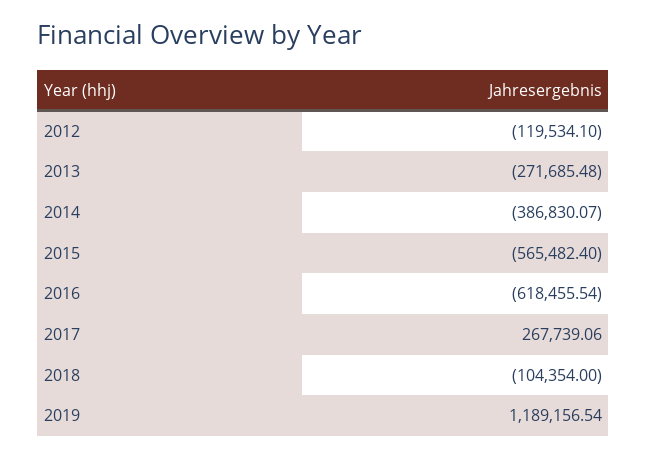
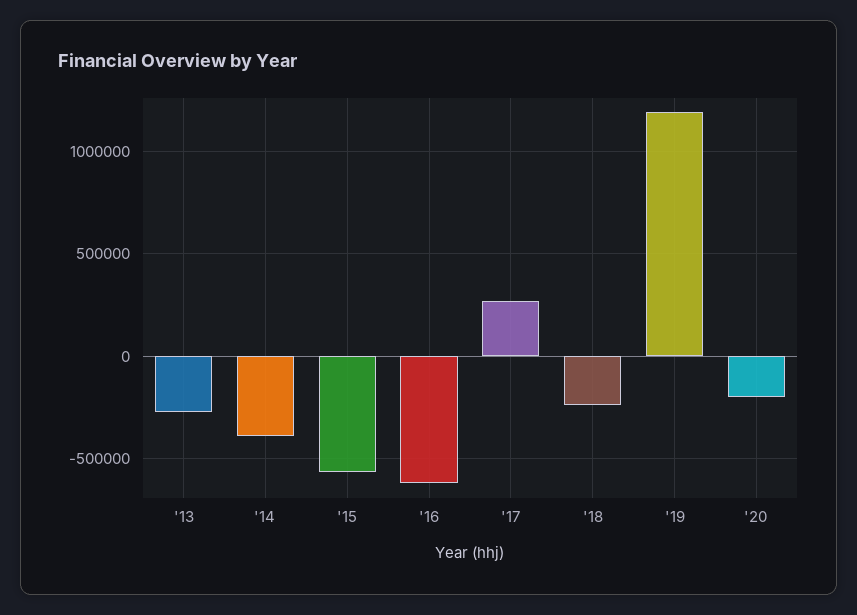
2012: -119534.1 -> none
2018: -104354 -> -250000
'20: none -> -200000

